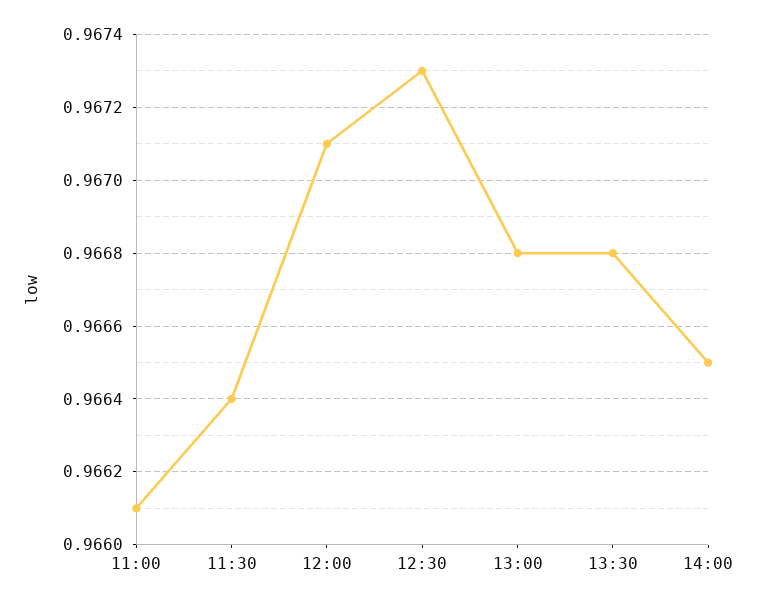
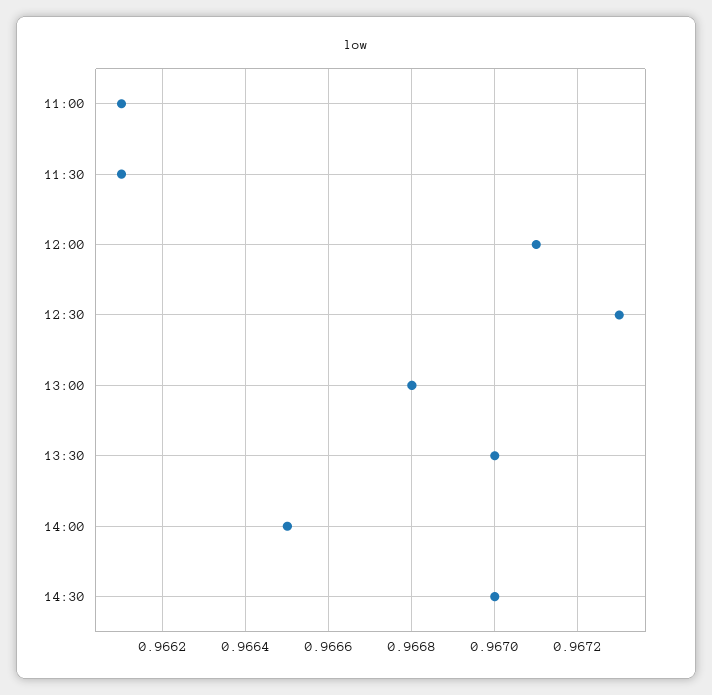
11:30: 0.9664 -> 0.9661
13:30: 0.9668 -> 0.967
14:30: none -> 0.967

